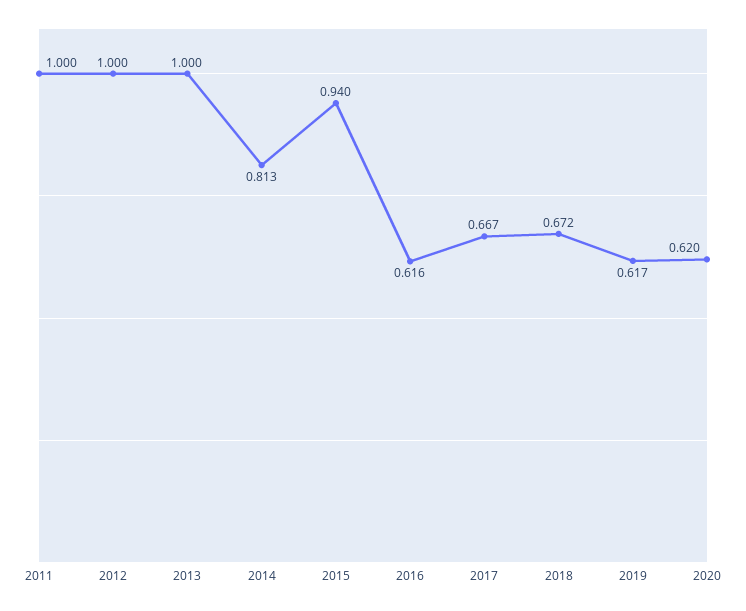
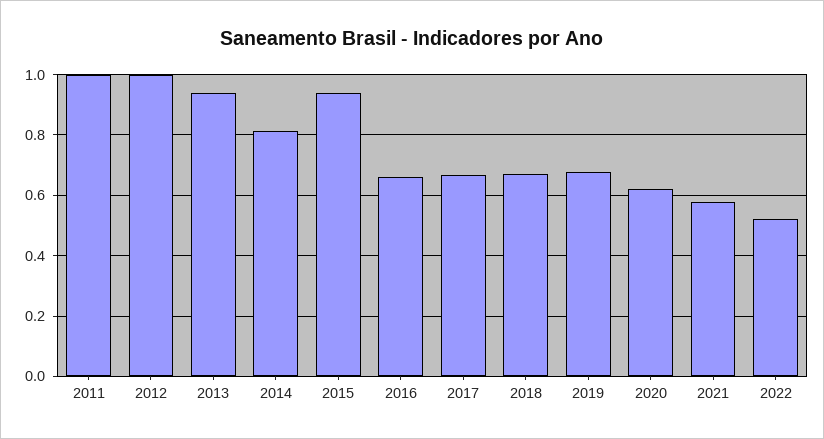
2013: 1 -> 0.94
2016: 0.616 -> 0.66
2019: 0.617 -> 0.68
2021: none -> 0.58
2022: none -> 0.52

